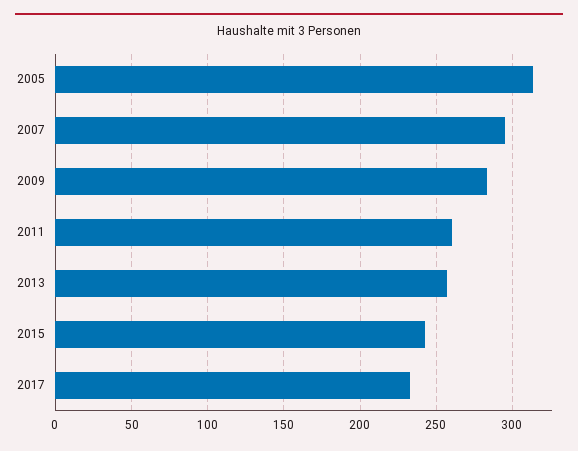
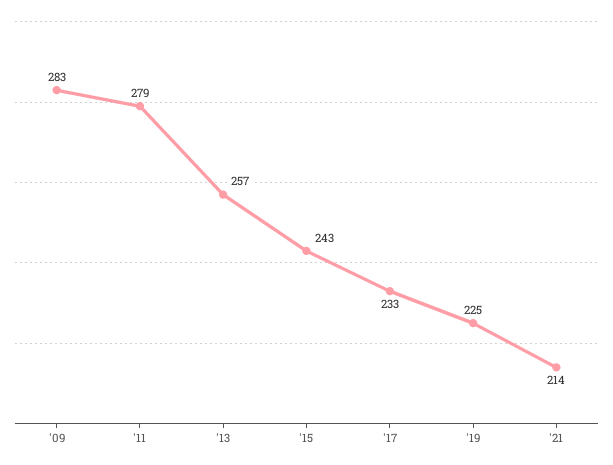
2005: 315 -> none
2007: 295 -> none
2011: 260 -> 279
'19: none -> 225
'21: none -> 214

